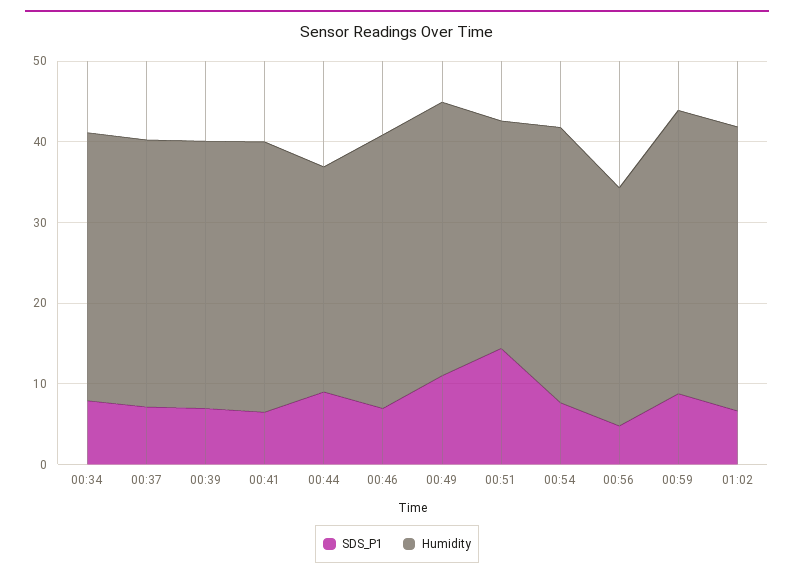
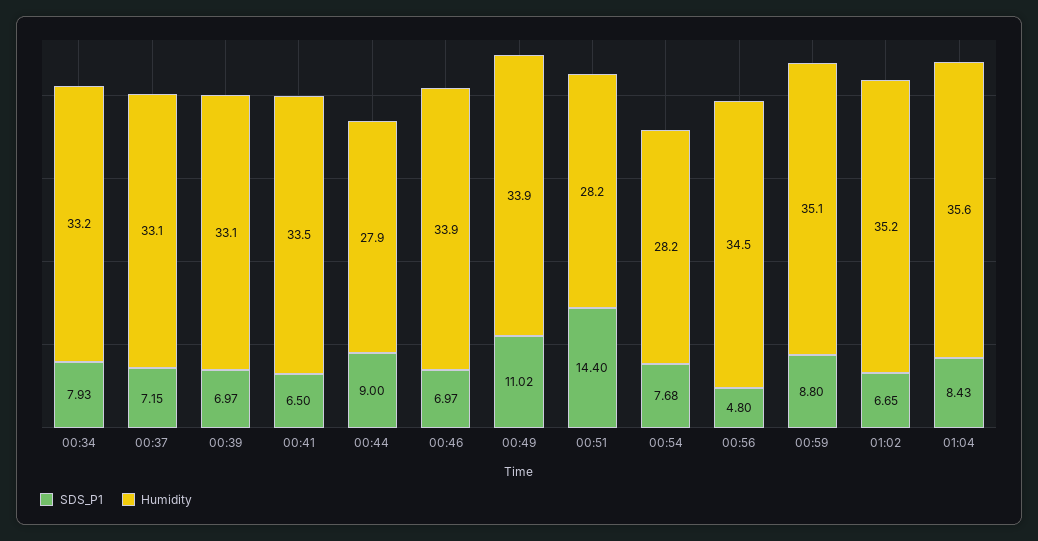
Humidity, 00:54: 34 -> 28.2
Humidity, 00:56: 30 -> 34.5
SDS_P1, 01:04: none -> 8.43
Humidity, 01:04: none -> 35.6

